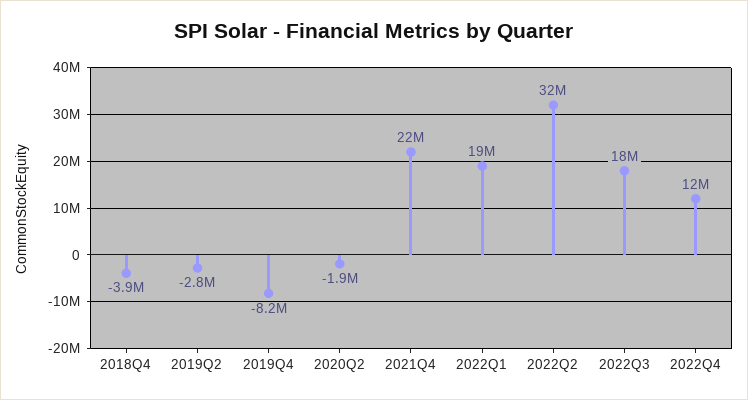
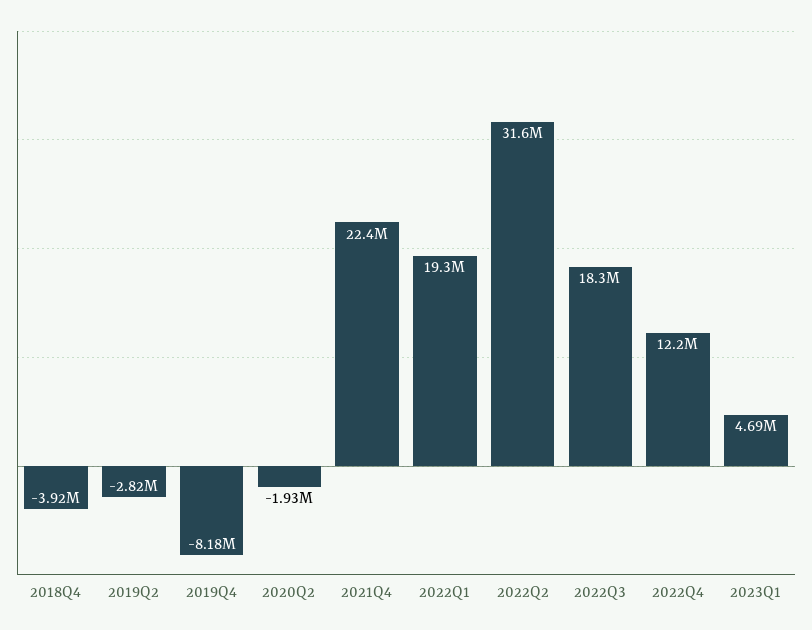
2023Q1: none -> 4690000

